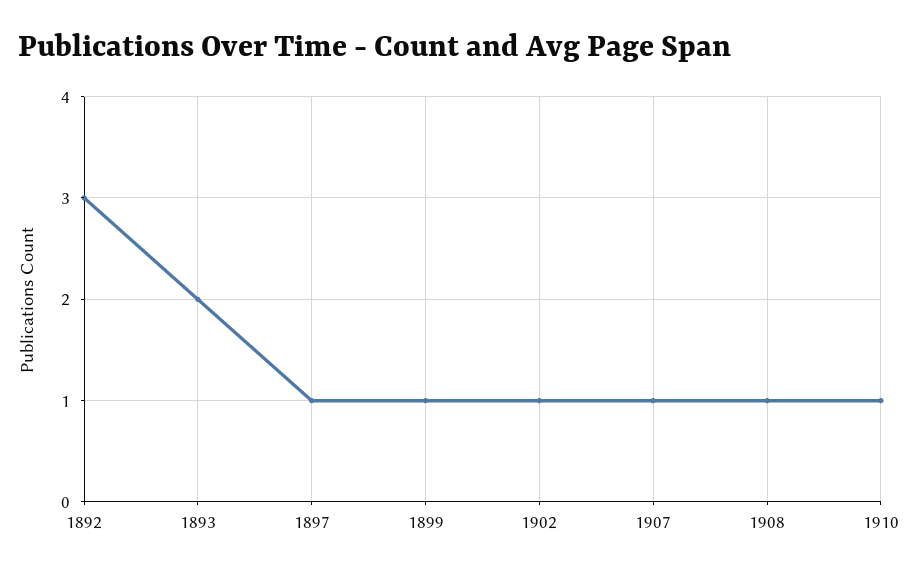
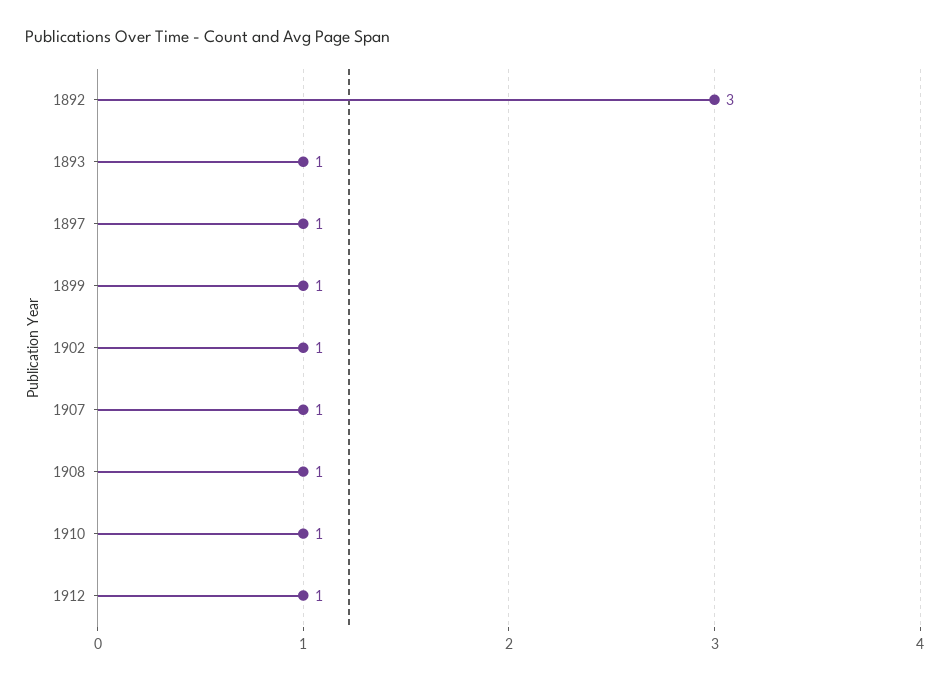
1893: 2 -> 1
1912: none -> 1

